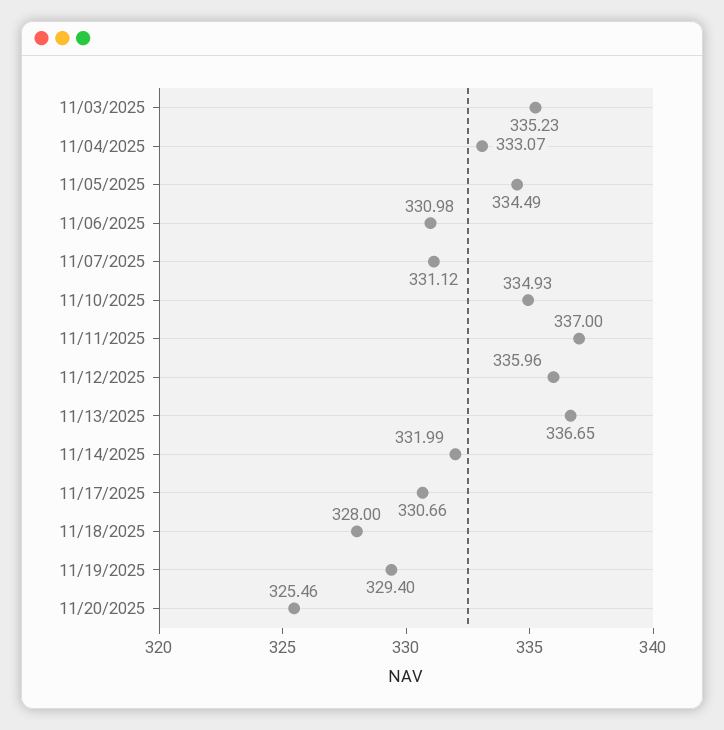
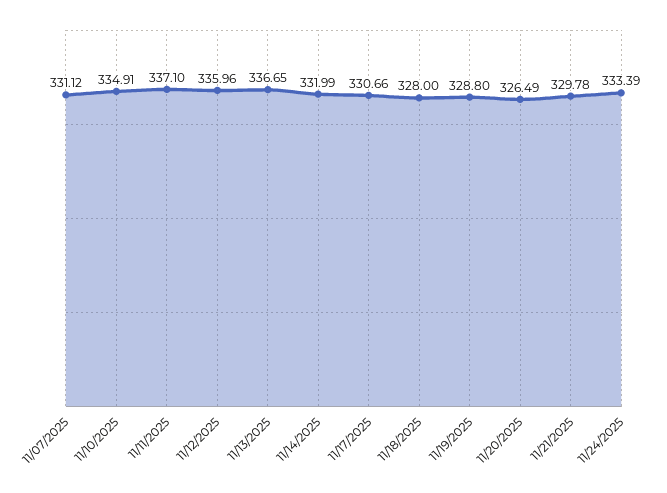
11/03/2025: 335.23 -> none
11/04/2025: 333.07 -> none
11/05/2025: 334.49 -> none
11/06/2025: 330.98 -> none
11/10/2025: 334.93 -> 334.91
11/11/2025: 337 -> 337.1
11/19/2025: 329.4 -> 328.8
11/20/2025: 325.46 -> 326.49
11/21/2025: none -> 329.78
11/24/2025: none -> 333.39

